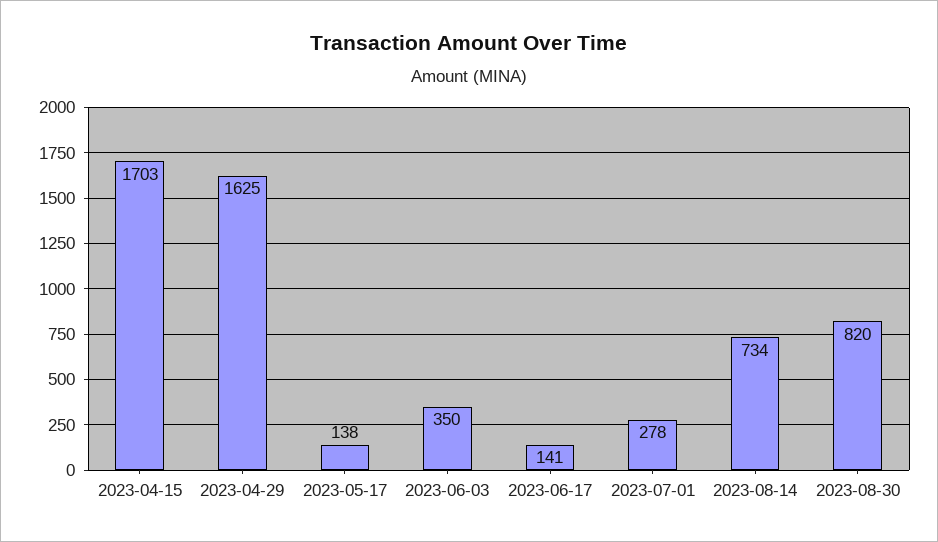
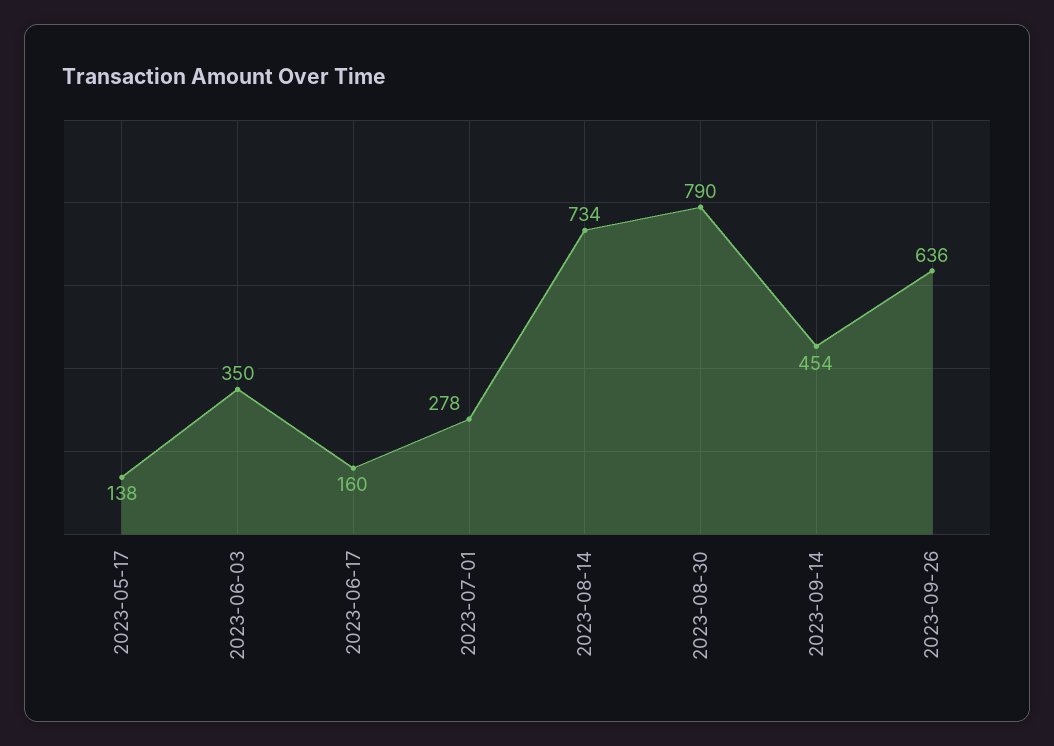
2023-04-15: 1703 -> none
2023-04-29: 1625 -> none
2023-06-17: 141 -> 160
2023-08-30: 820 -> 790
2023-09-14: none -> 454
2023-09-26: none -> 636

